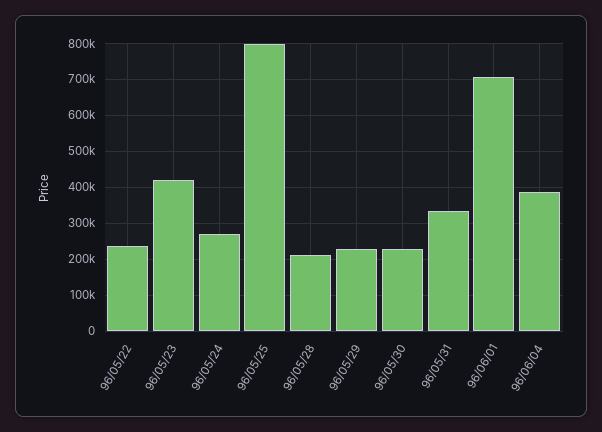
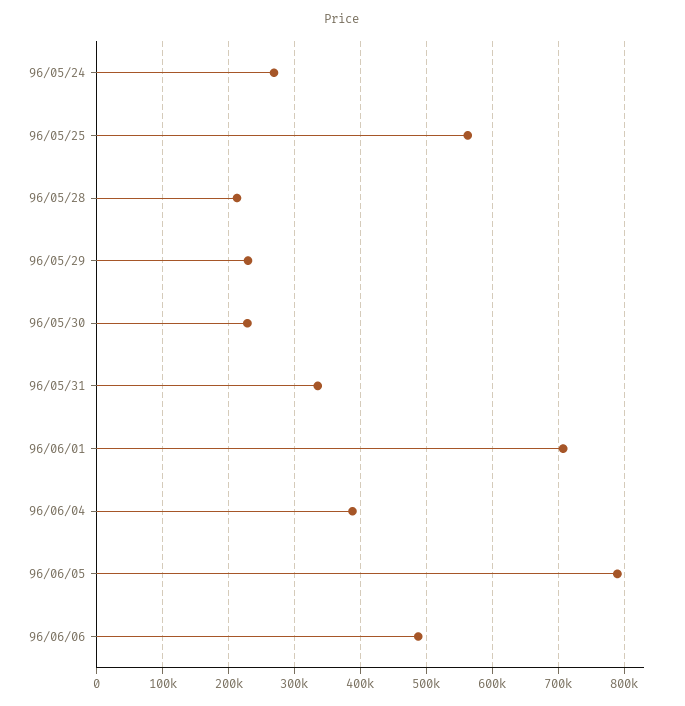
96/05/22: 240000 -> none
96/05/23: 420000 -> none
96/05/25: 800000 -> 560000
96/06/05: none -> 790000
96/06/06: none -> 490000

